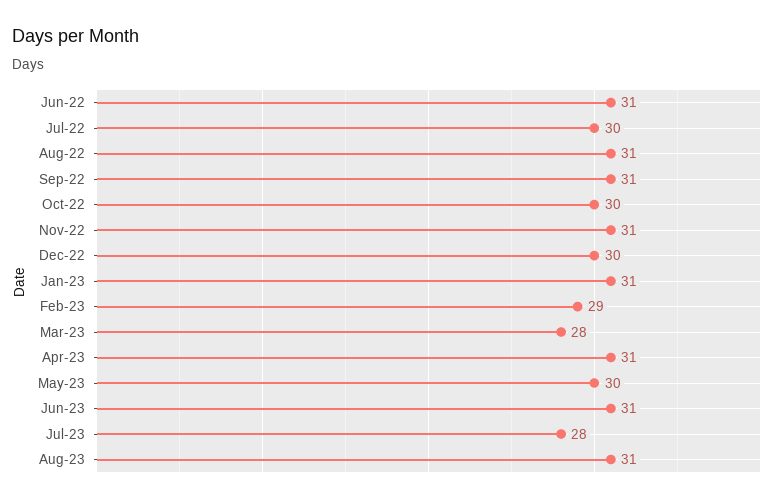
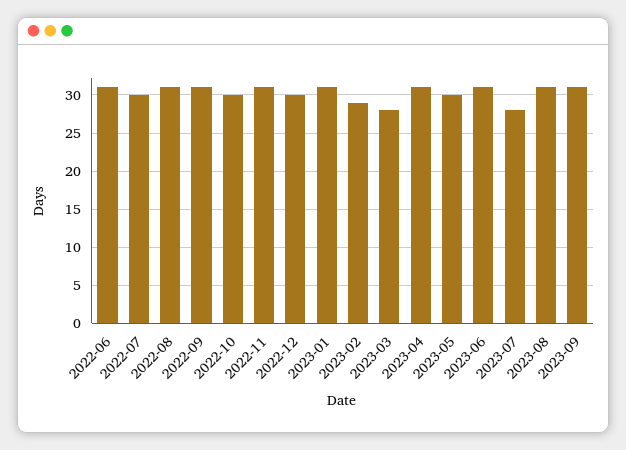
2023-09: none -> 31

